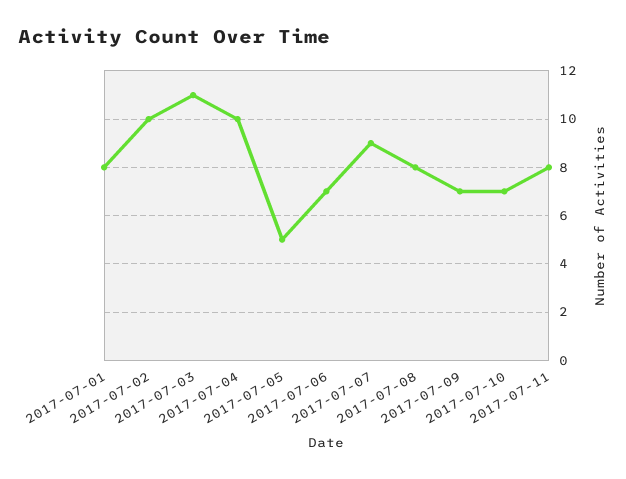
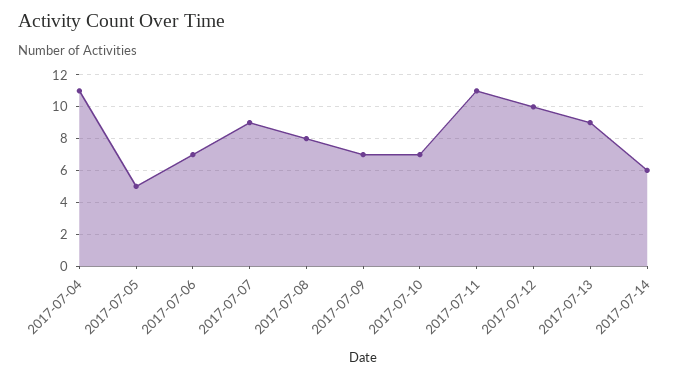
2017-07-01: 8 -> none
2017-07-02: 10 -> none
2017-07-03: 11 -> none
2017-07-04: 10 -> 11
2017-07-11: 8 -> 11
2017-07-12: none -> 10
2017-07-13: none -> 9
2017-07-14: none -> 6

